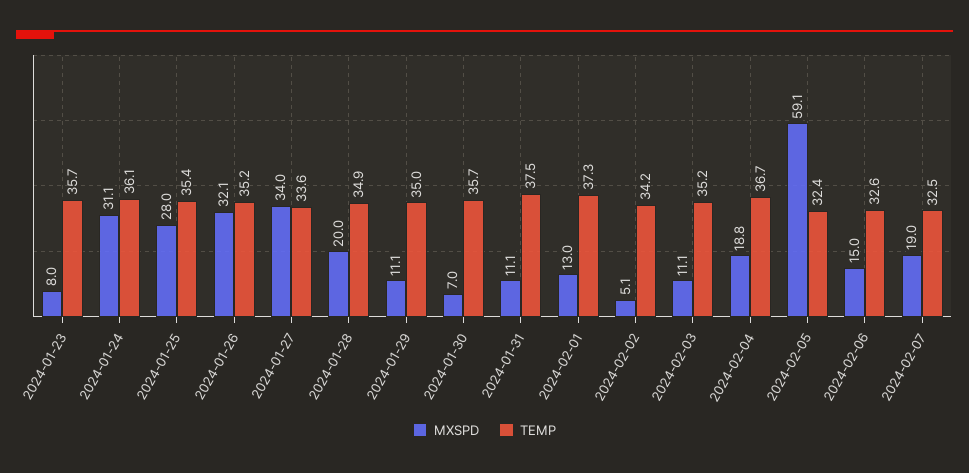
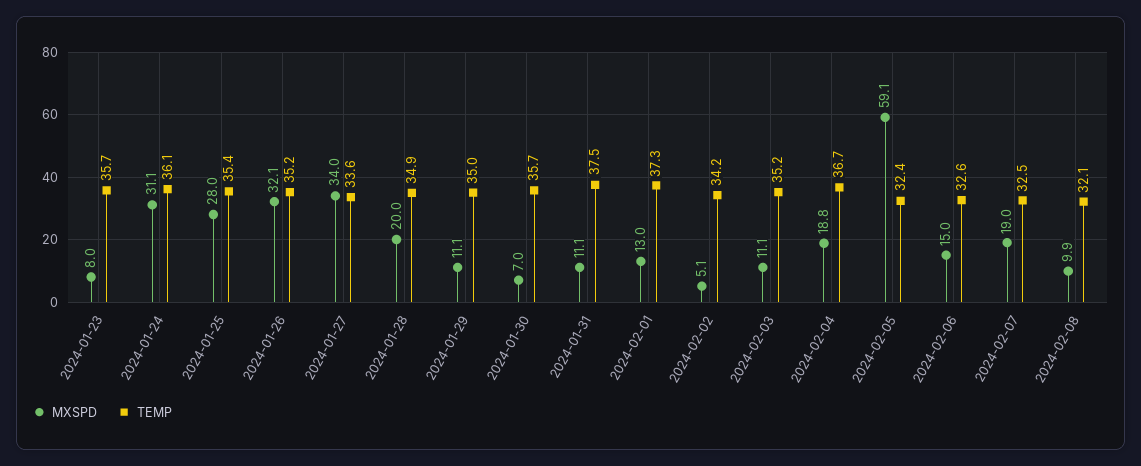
MXSPD, 2024-02-08: none -> 9.9
TEMP, 2024-02-08: none -> 32.1

